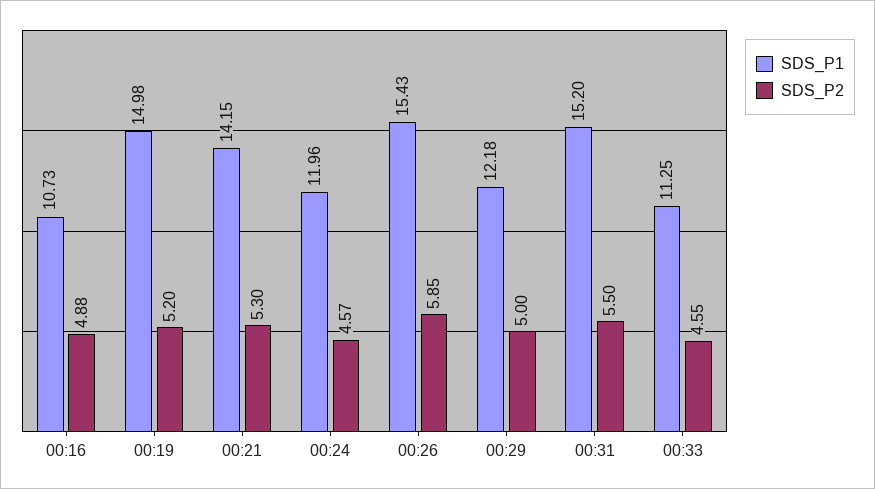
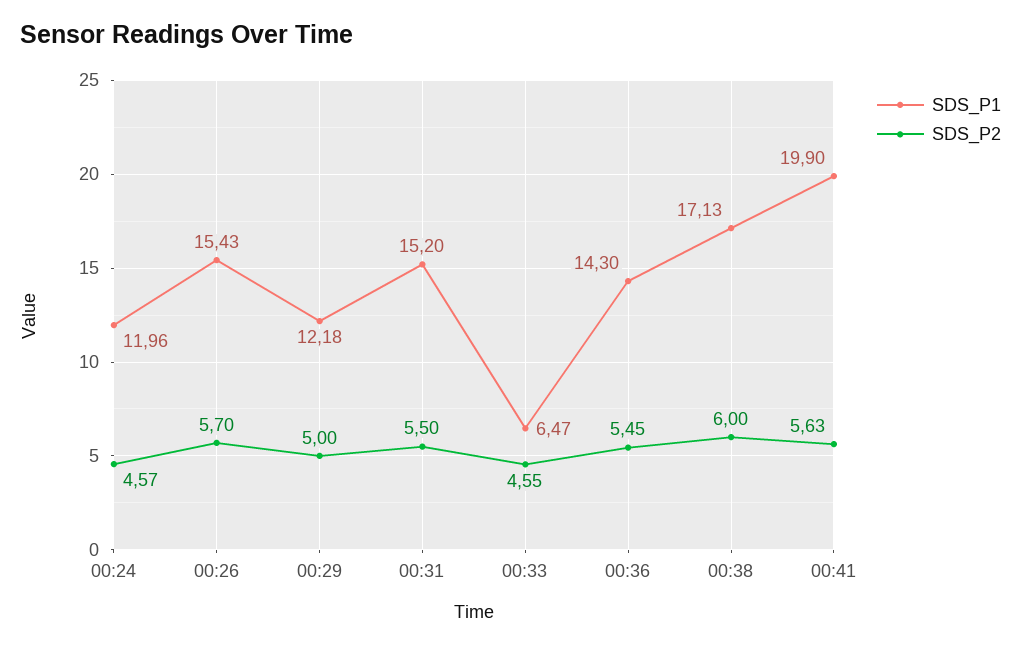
SDS_P1, 00:16: 10.73 -> none
SDS_P2, 00:16: 4.88 -> none
SDS_P1, 00:19: 14.98 -> none
SDS_P2, 00:19: 5.2 -> none
SDS_P1, 00:21: 14.15 -> none
SDS_P2, 00:21: 5.3 -> none
SDS_P2, 00:26: 5.85 -> 5.7
SDS_P1, 00:33: 11.25 -> 6.47
SDS_P1, 00:36: none -> 14.3
SDS_P2, 00:36: none -> 5.45
SDS_P1, 00:38: none -> 17.13
SDS_P2, 00:38: none -> 6
SDS_P1, 00:41: none -> 19.9
SDS_P2, 00:41: none -> 5.63

